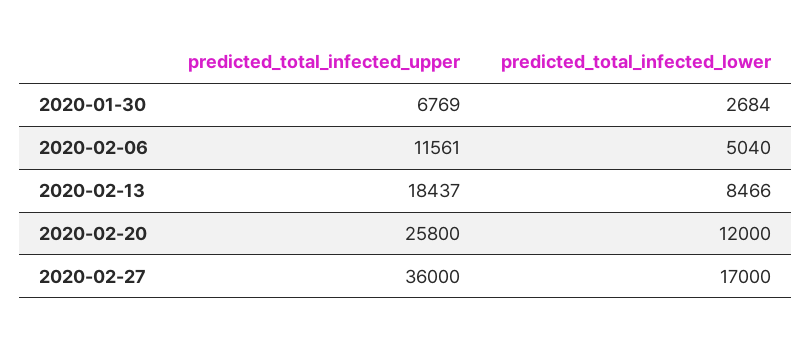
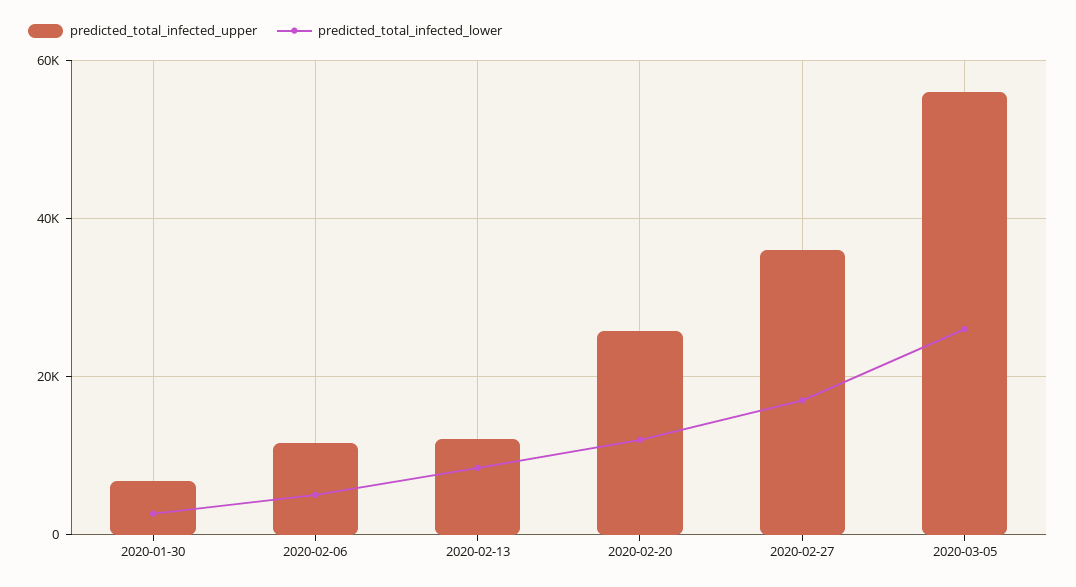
predicted_total_infected_upper, 2020-02-13: 18437 -> 12000
predicted_total_infected_upper, 2020-03-05: none -> 56000
predicted_total_infected_lower, 2020-03-05: none -> 26000

